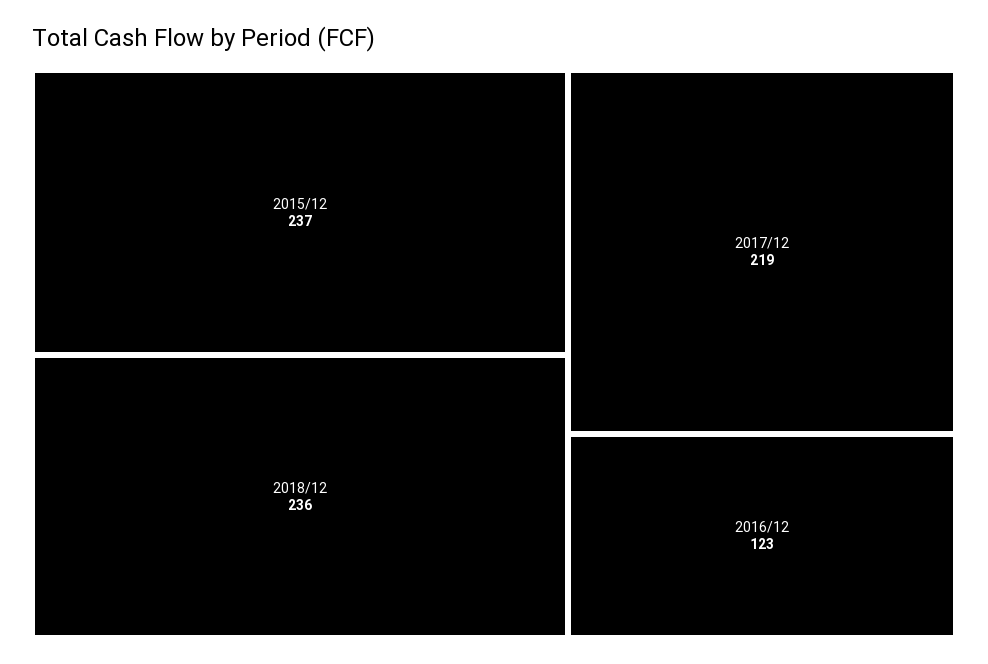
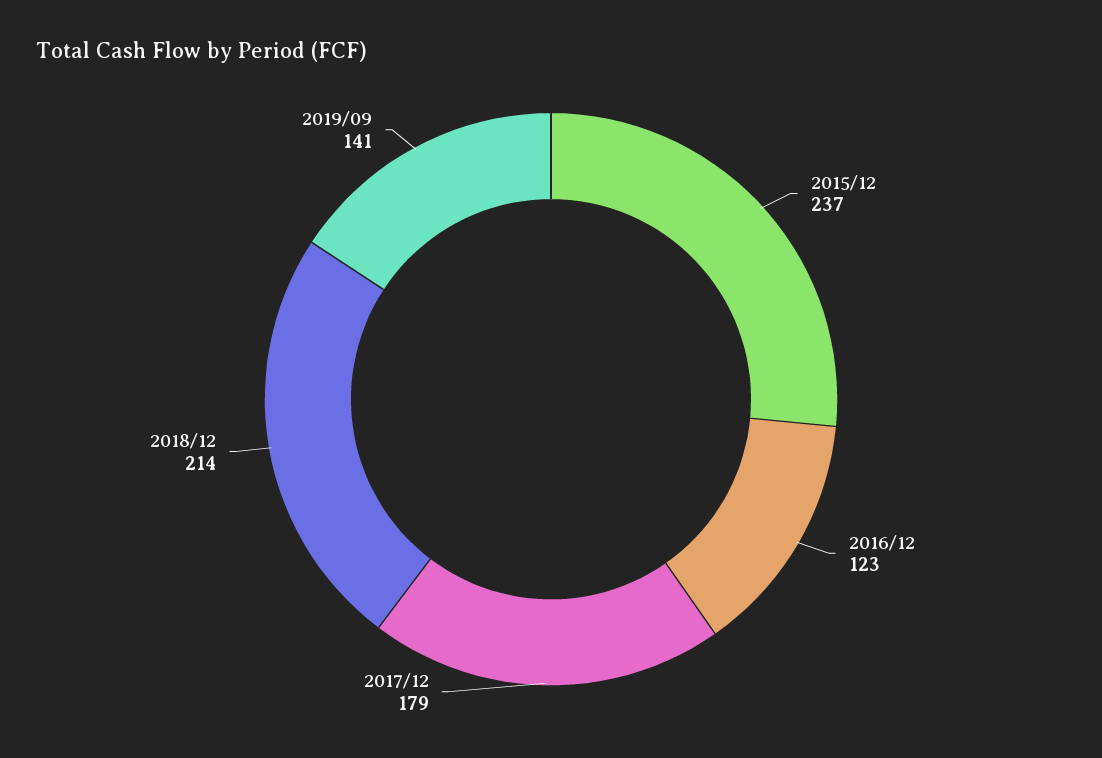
2018/12: 236 -> 214
2017/12: 219 -> 179
2019/09: none -> 141

